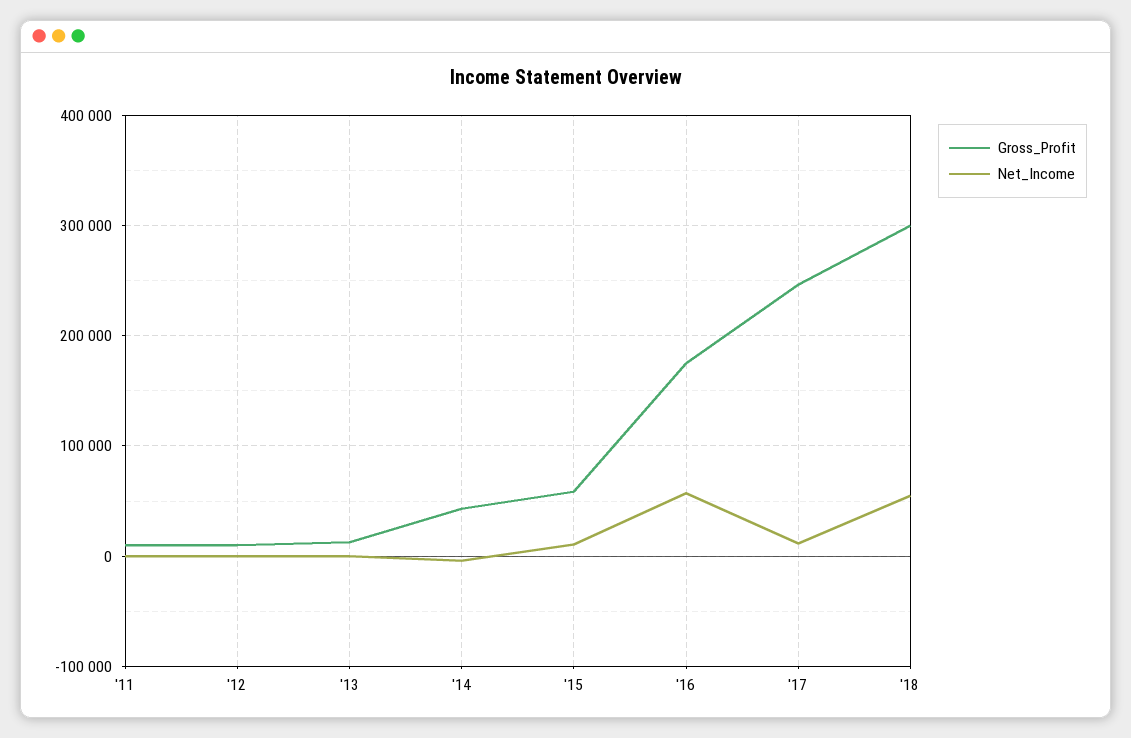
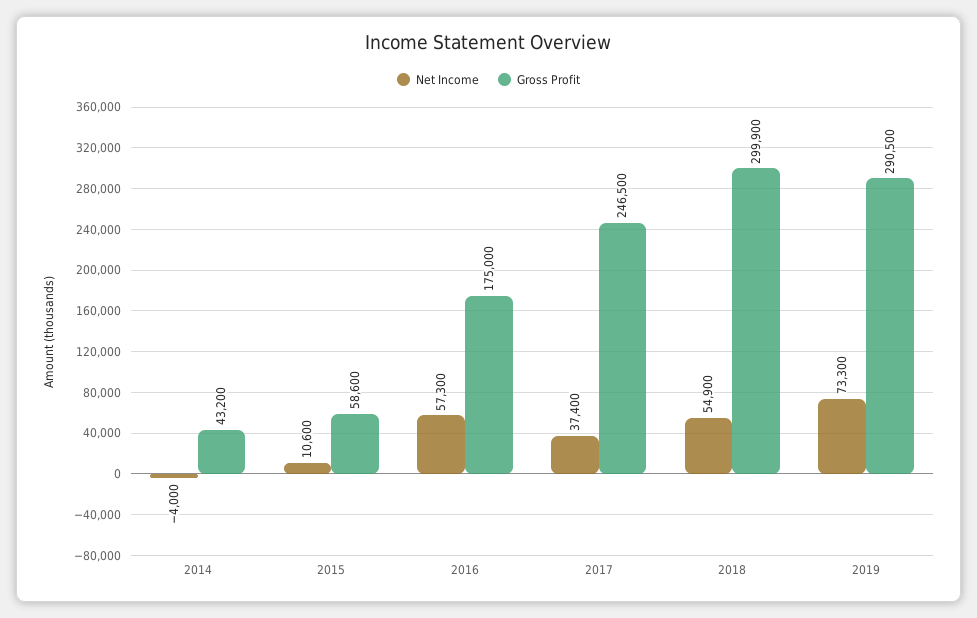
Gross_Profit, '11: 10000 -> none
Net_Income, '11: 0 -> none
Gross_Profit, '12: 10000 -> none
Net_Income, '12: 0 -> none
Gross_Profit, '13: 10000 -> none
Net_Income, '13: 0 -> none
Net_Income, '17: 10000 -> 37400
Net_Income, 2019: none -> 73300
Gross_Profit, 2019: none -> 290500

